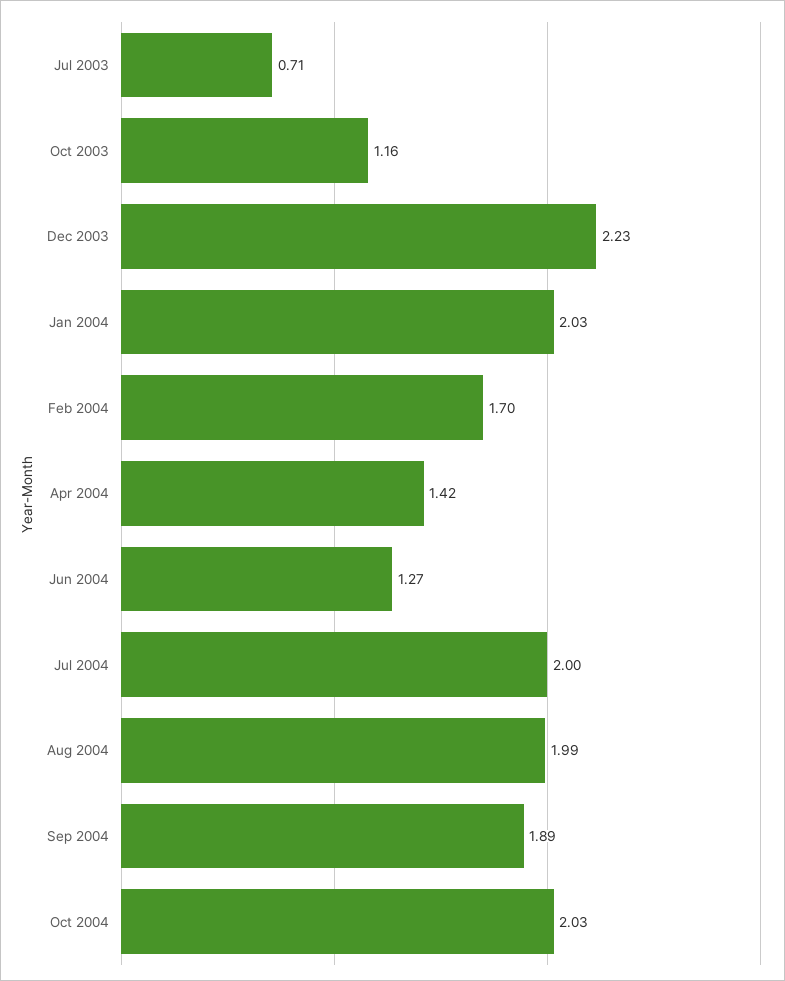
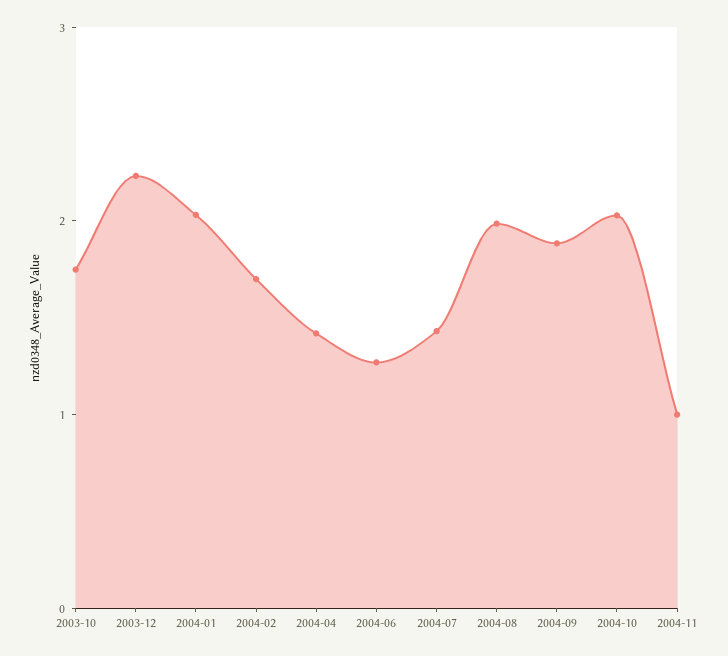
Jul 2003: 0.71 -> none
Oct 2003: 1.16 -> 1.8
Jul 2004: 2 -> 1.4
2004-11: none -> 1

